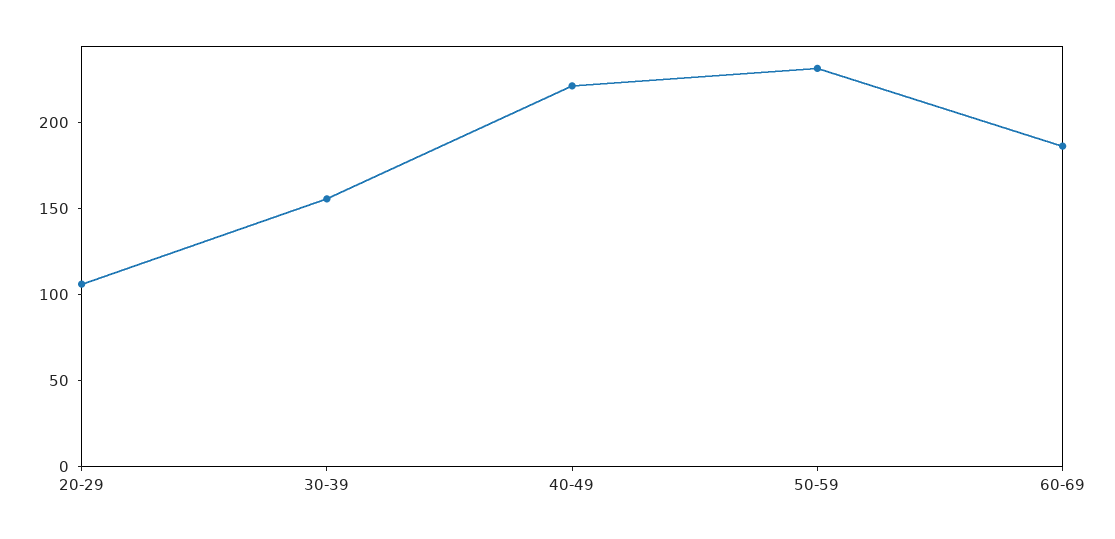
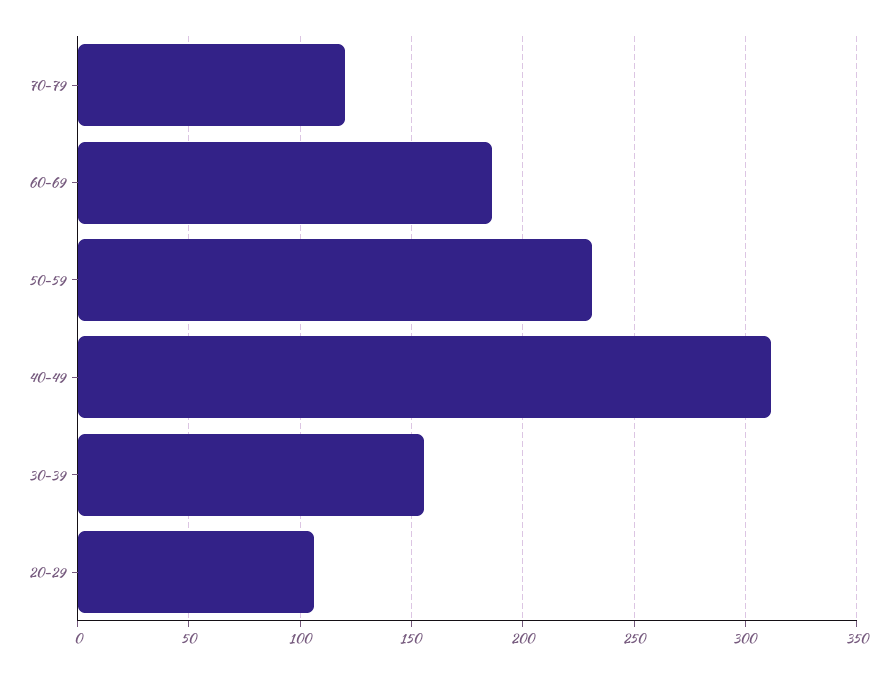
40-49: 220 -> 310
70-79: none -> 120

